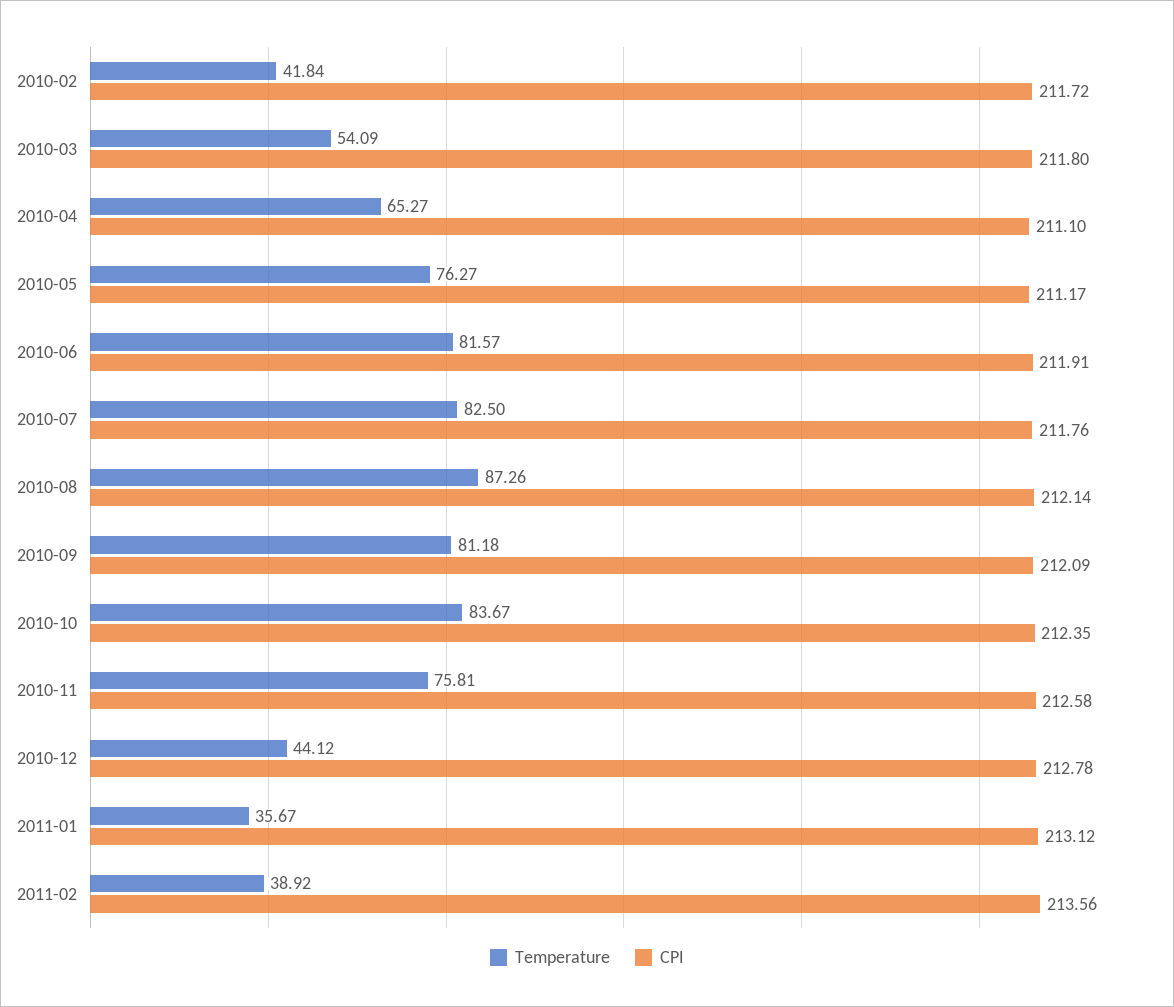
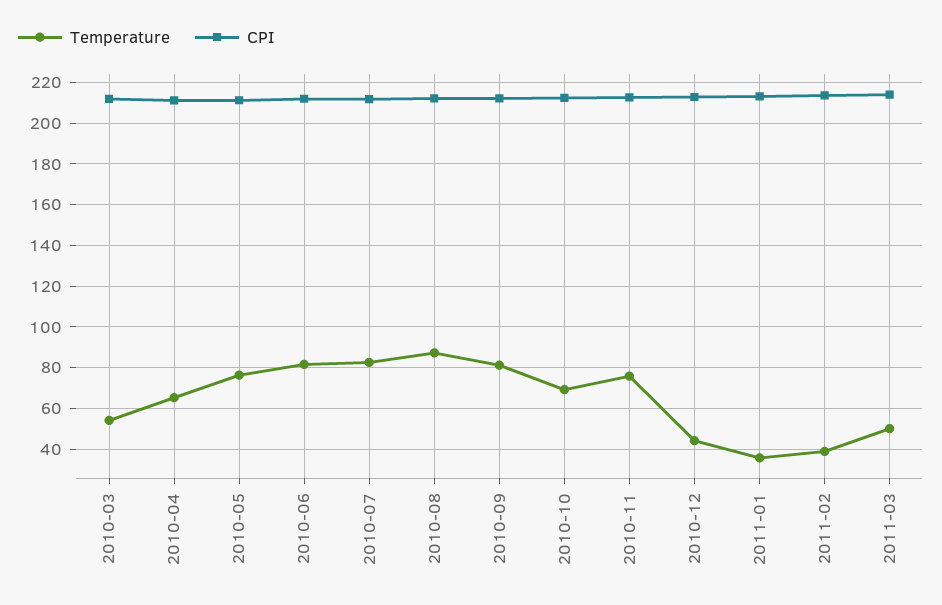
Temperature, 2010-02: 41.84 -> none
CPI, 2010-02: 211.72 -> none
Temperature, 2010-10: 83.67 -> 70
Temperature, 2011-03: none -> 50
CPI, 2011-03: none -> 215

